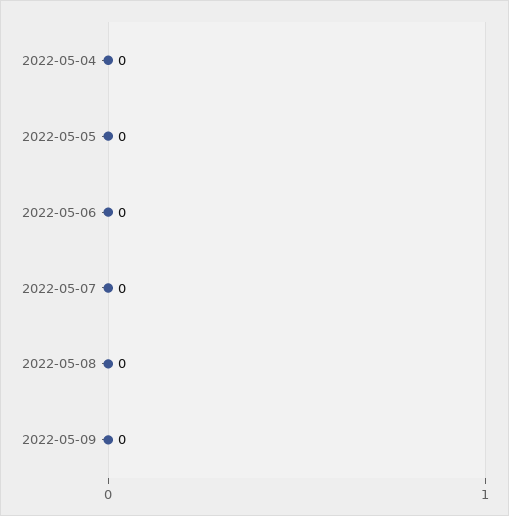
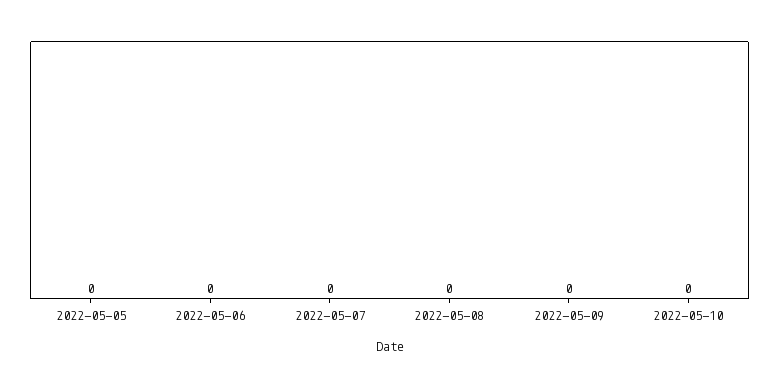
2022-05-04: 0 -> none
2022-05-10: none -> 0

